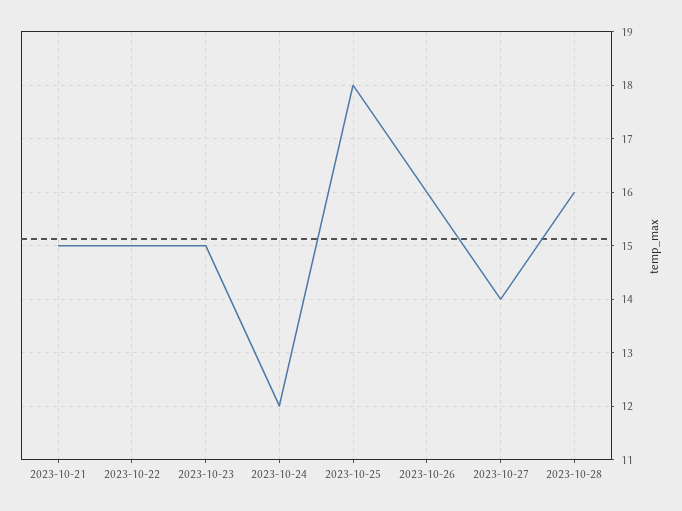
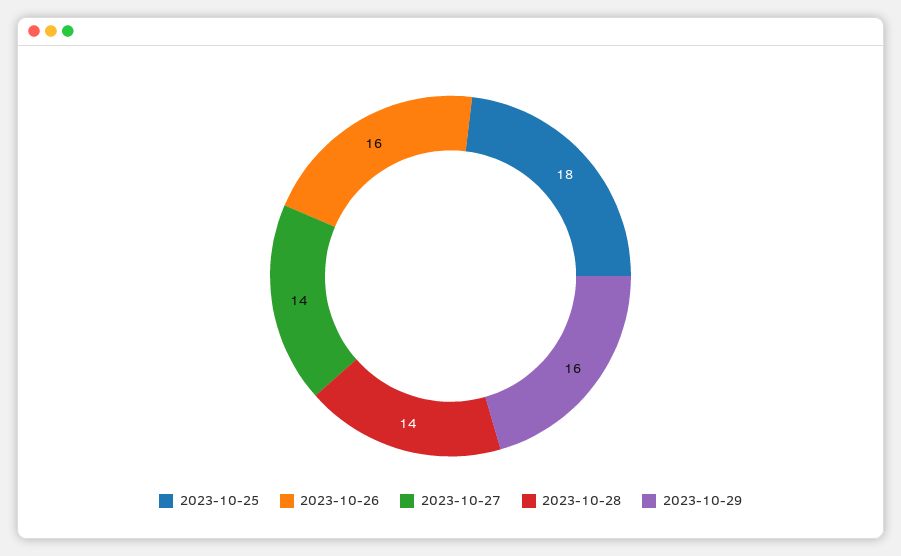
2023-10-21: 15 -> none
2023-10-22: 15 -> none
2023-10-23: 15 -> none
2023-10-24: 12 -> none
2023-10-28: 16 -> 14
2023-10-29: none -> 16

